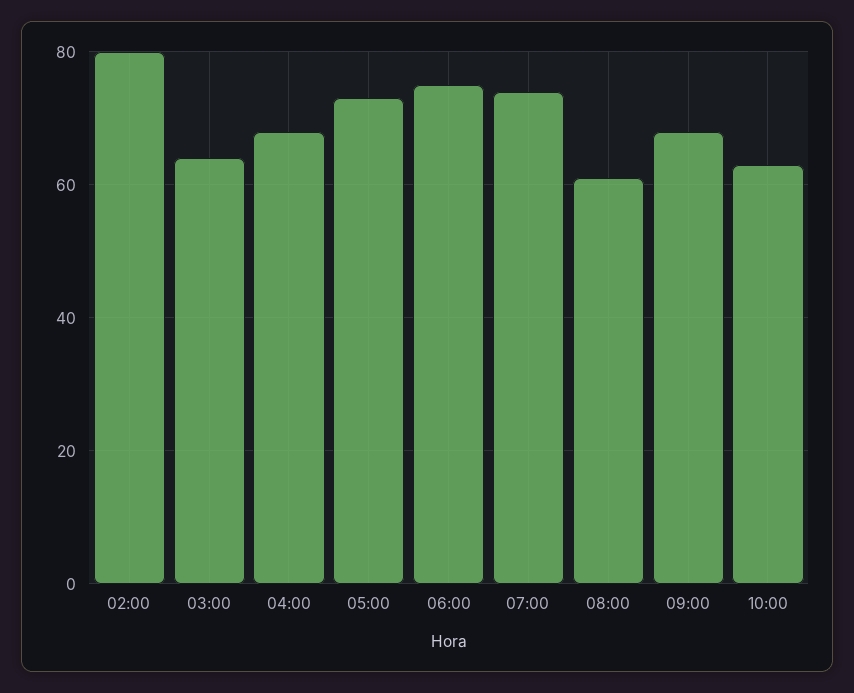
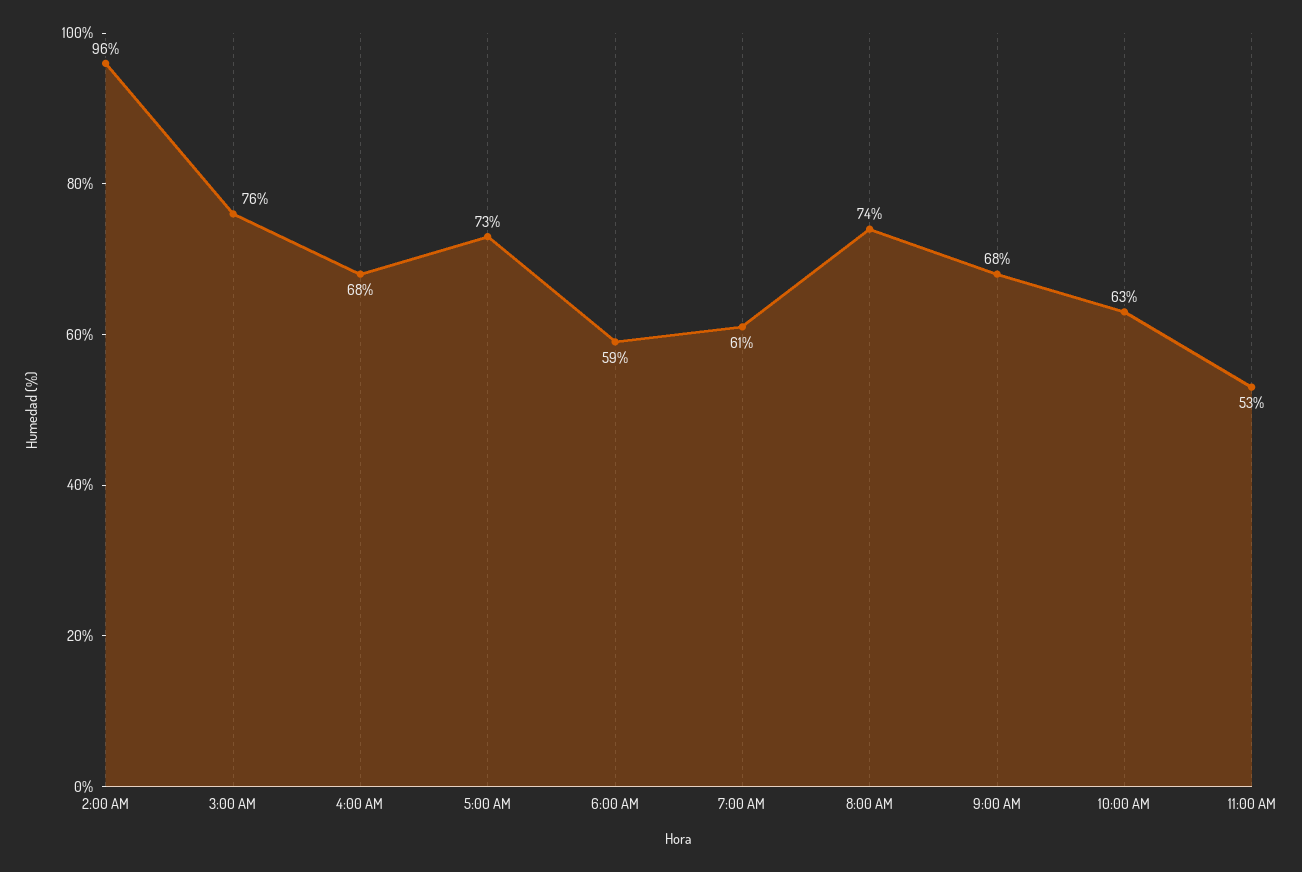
02:00: 80 -> 96
03:00: 65 -> 76
06:00: 75 -> 59
07:00: 75 -> 61
08:00: 60 -> 74
11:00 AM: none -> 53

